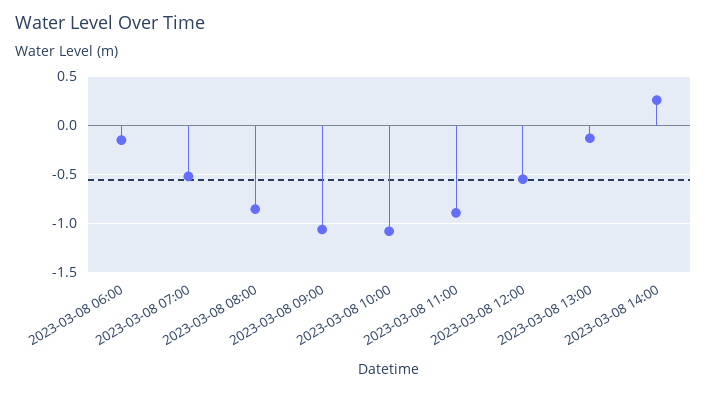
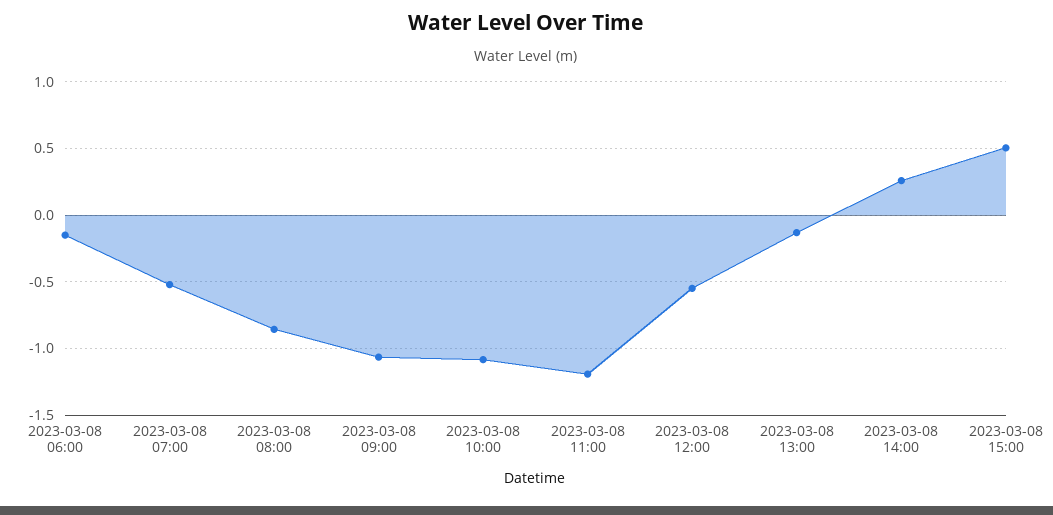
2023-03-08 11:00: -0.9 -> -1.2
2023-03-08 15:00: none -> 0.5

